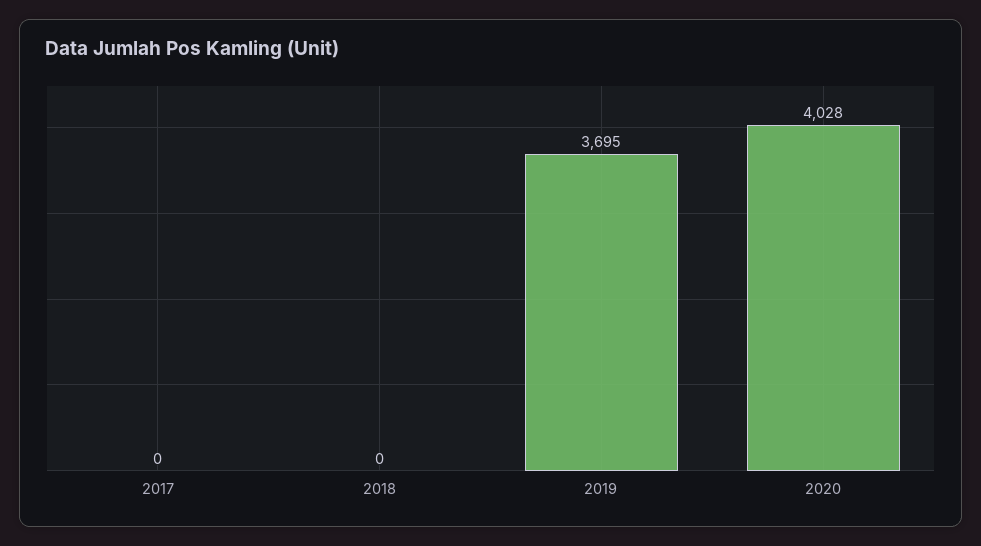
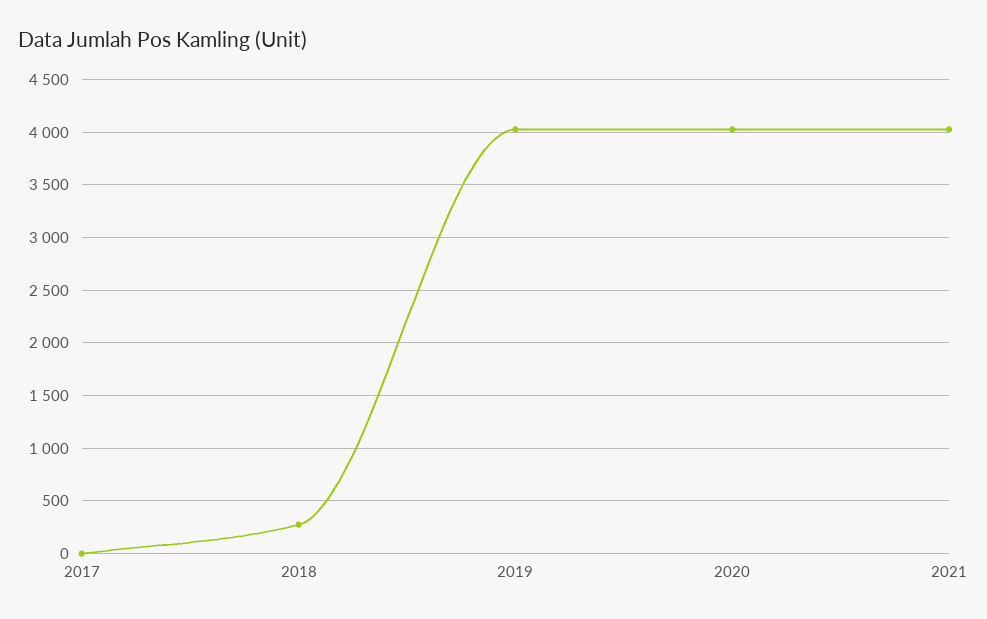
2018: 0 -> 300
2019: 3695 -> 4000
2021: none -> 4000

